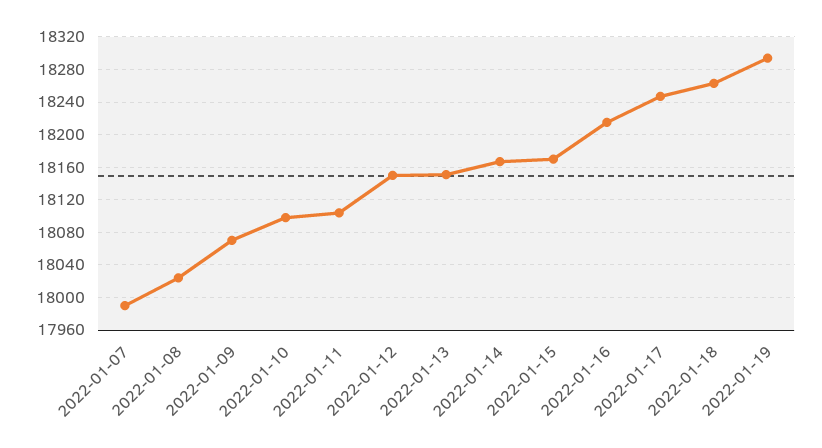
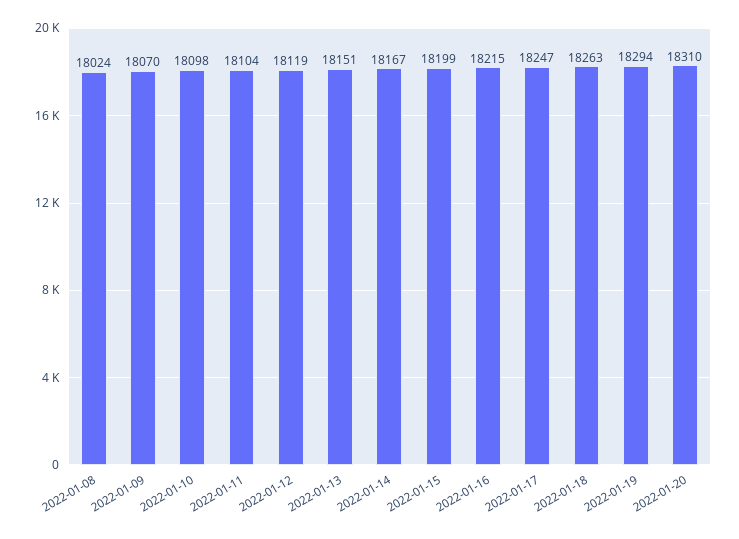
2022-01-07: 17990 -> none
2022-01-12: 18150 -> 18119
2022-01-15: 18170 -> 18199
2022-01-20: none -> 18310

